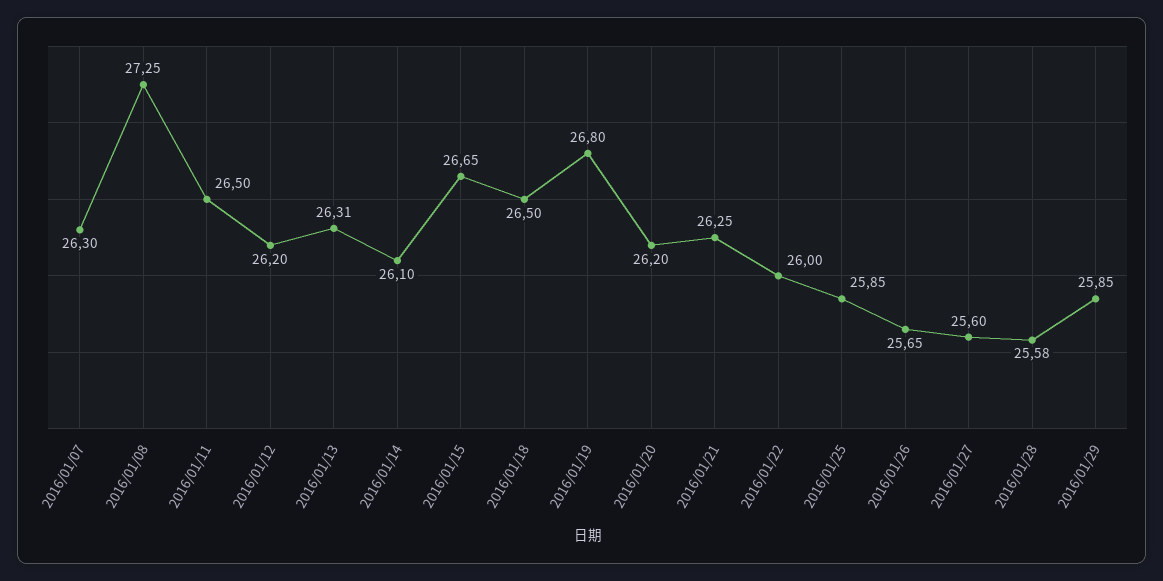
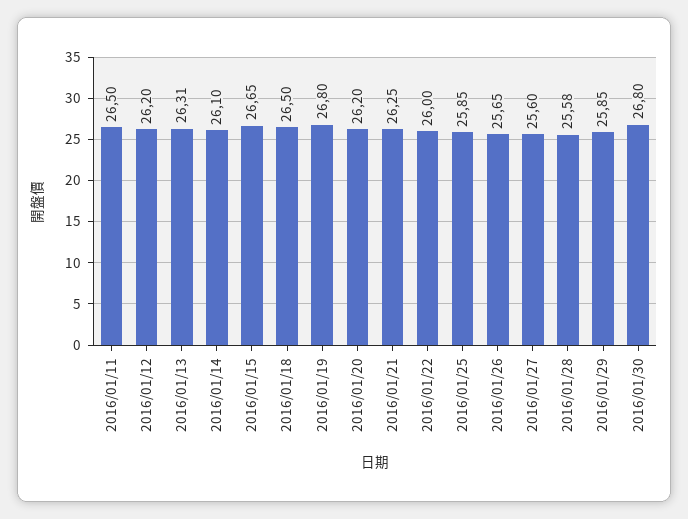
2016/01/07: 26.3 -> none
2016/01/08: 27.25 -> none
2016/01/30: none -> 26.8

